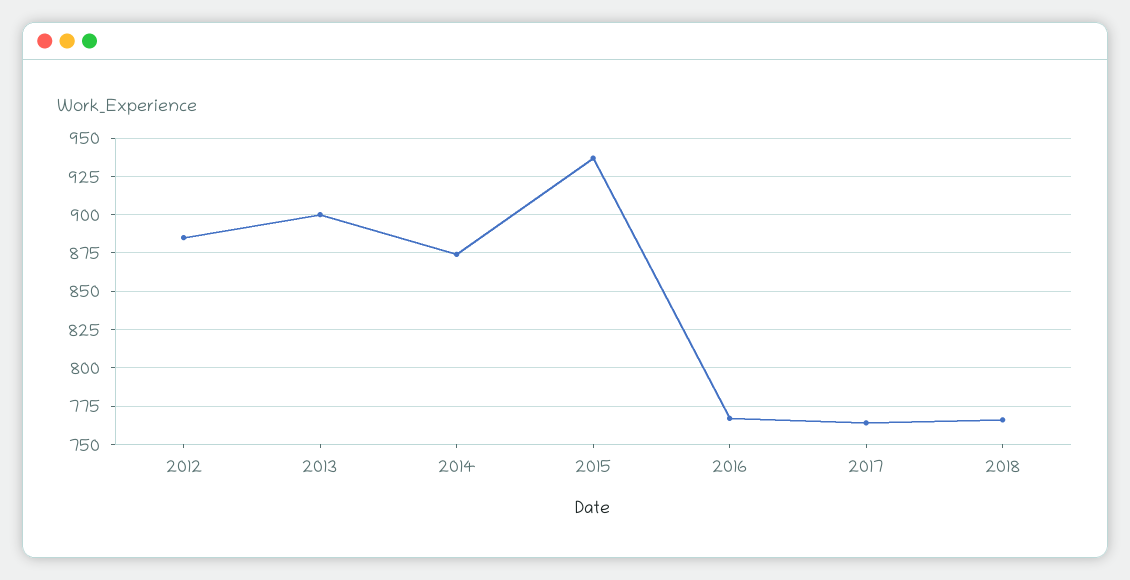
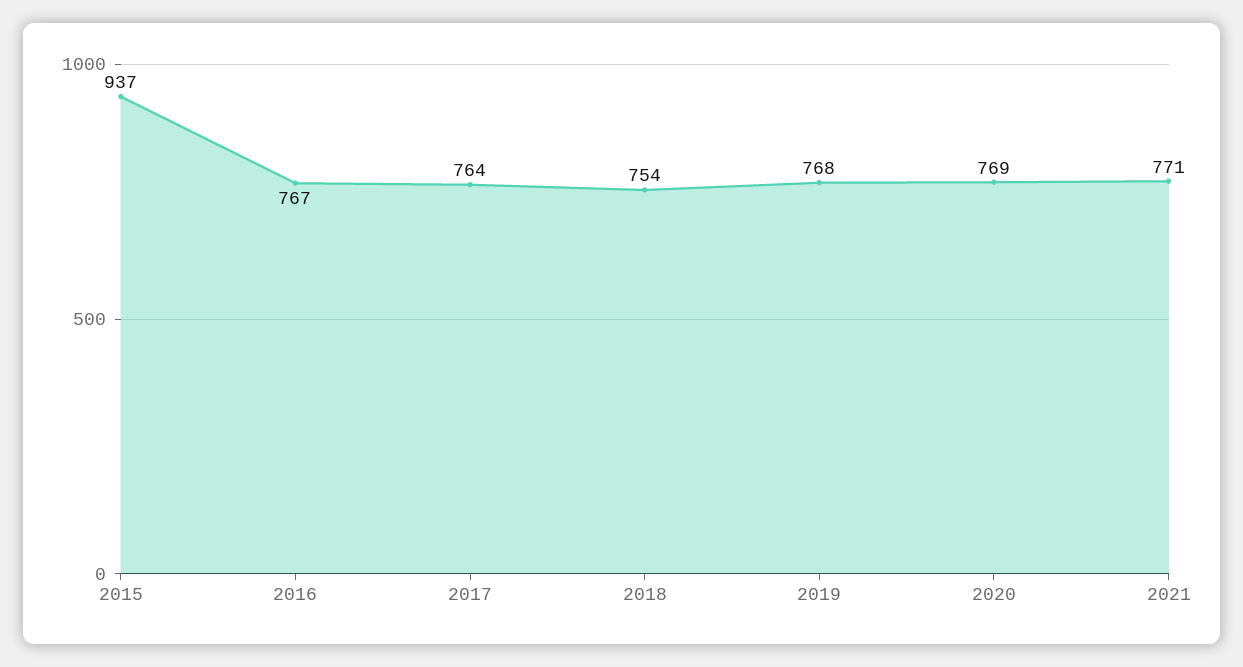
2012: 885 -> none
2013: 900 -> none
2014: 875 -> none
2018: 765 -> 754
2019: none -> 768
2020: none -> 769
2021: none -> 771

